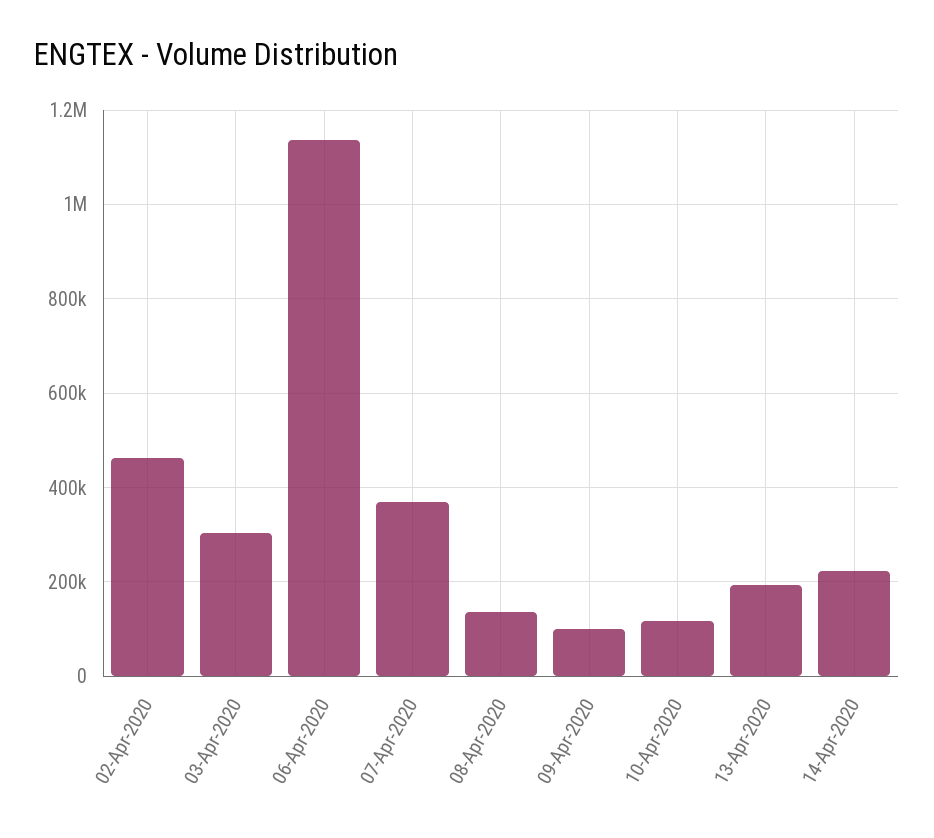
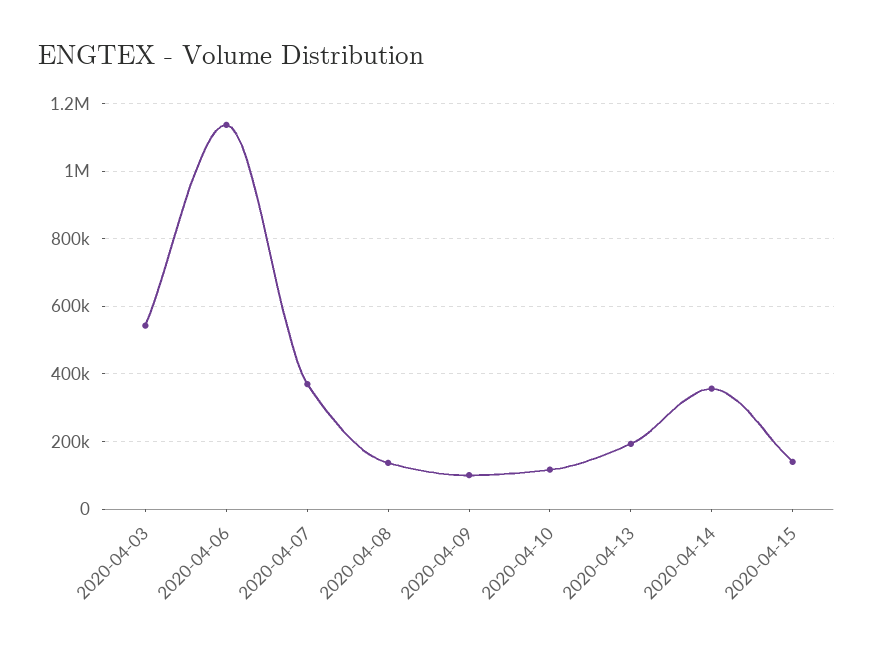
02-Apr-2020: 460000 -> none
03-Apr-2020: 300000 -> 540000
14-Apr-2020: 220000 -> 360000
2020-04-15: none -> 140000

